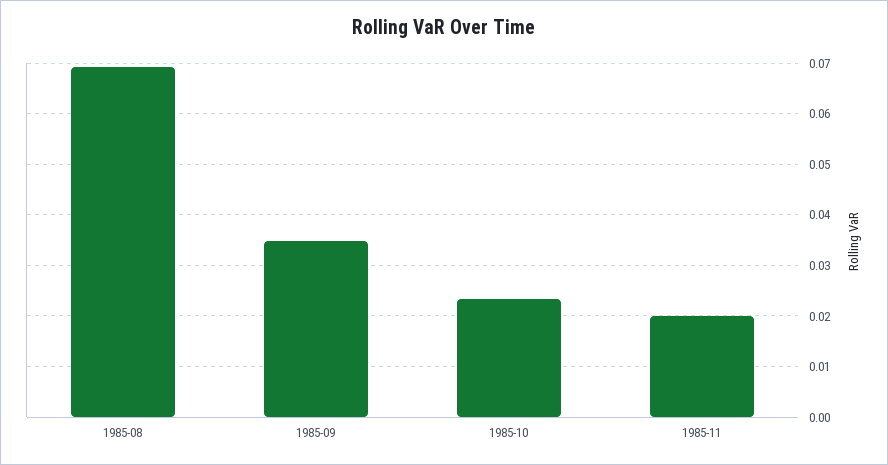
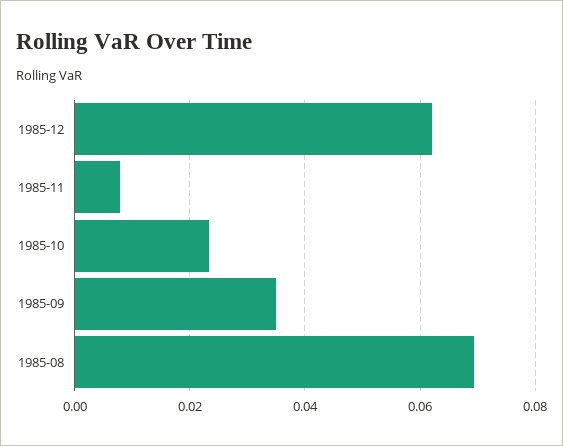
1985-11: 0.02 -> 0.008
1985-12: none -> 0.062

